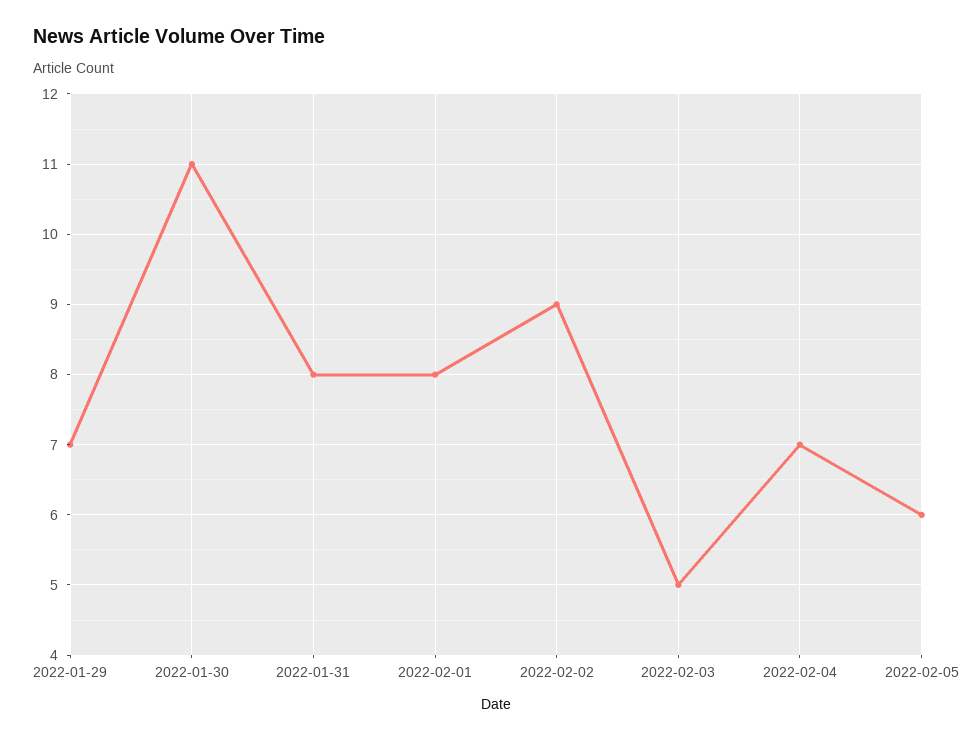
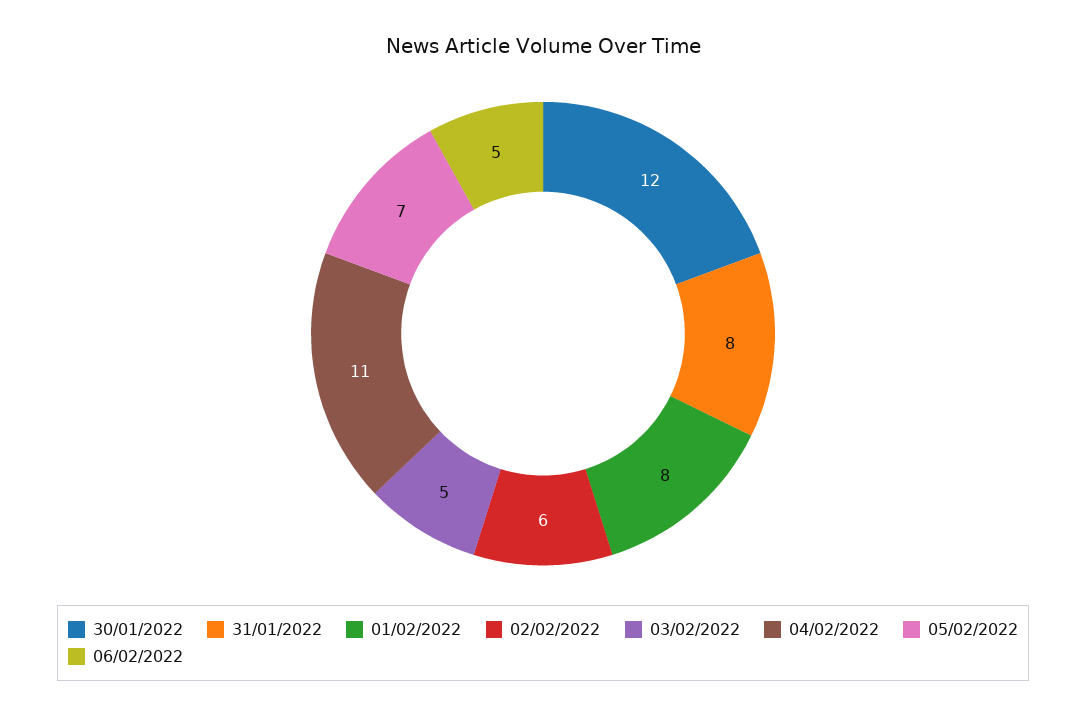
2022-01-29: 7 -> none
2022-01-30: 11 -> 12
2022-02-02: 9 -> 6
2022-02-04: 7 -> 11
2022-02-05: 6 -> 7
06/02/2022: none -> 5

